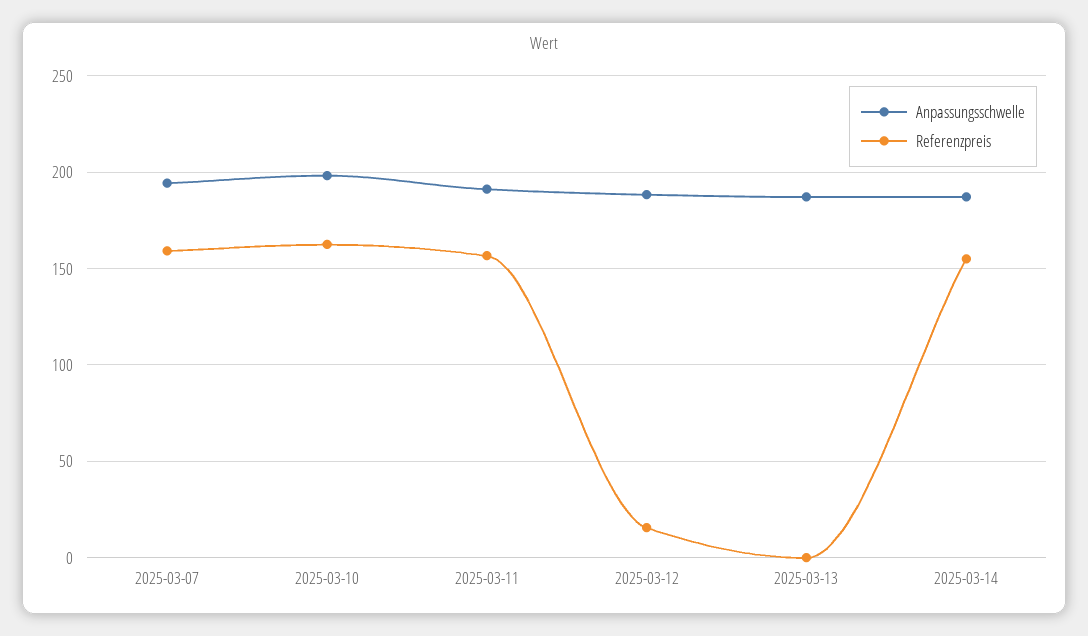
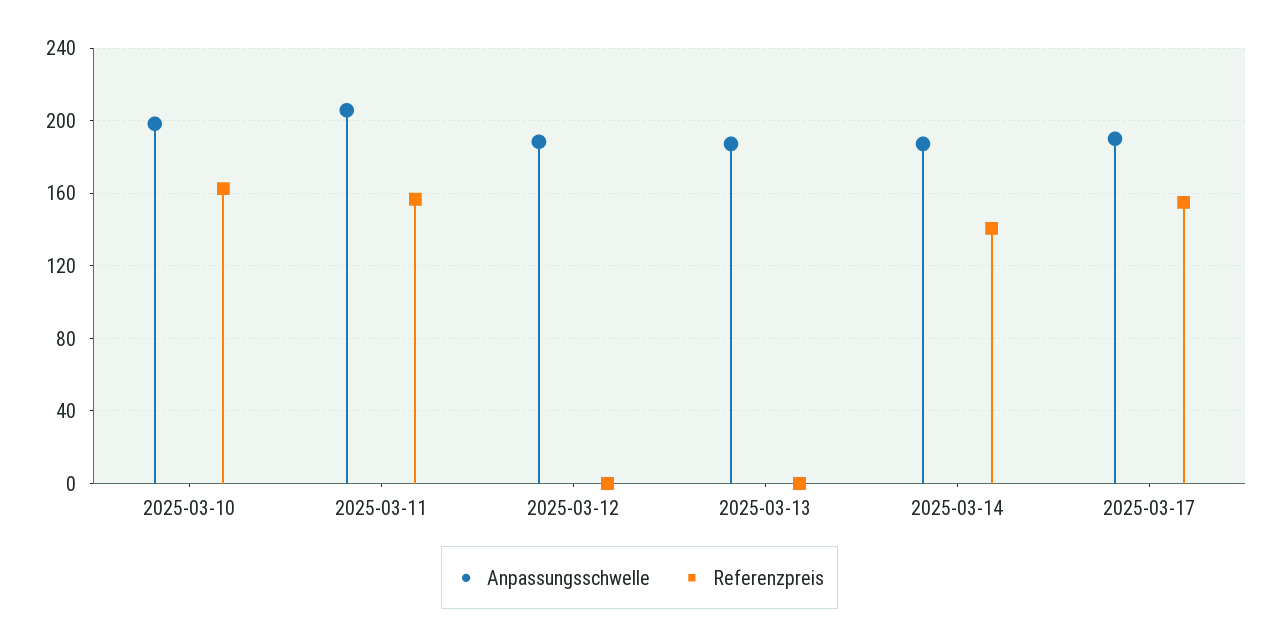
Anpassungsschwelle, 2025-03-07: 195 -> none
Referenzpreis, 2025-03-07: 160 -> none
Anpassungsschwelle, 2025-03-11: 190 -> 205
Referenzpreis, 2025-03-12: 15 -> 0
Referenzpreis, 2025-03-14: 155 -> 140
Anpassungsschwelle, 2025-03-17: none -> 190
Referenzpreis, 2025-03-17: none -> 155

